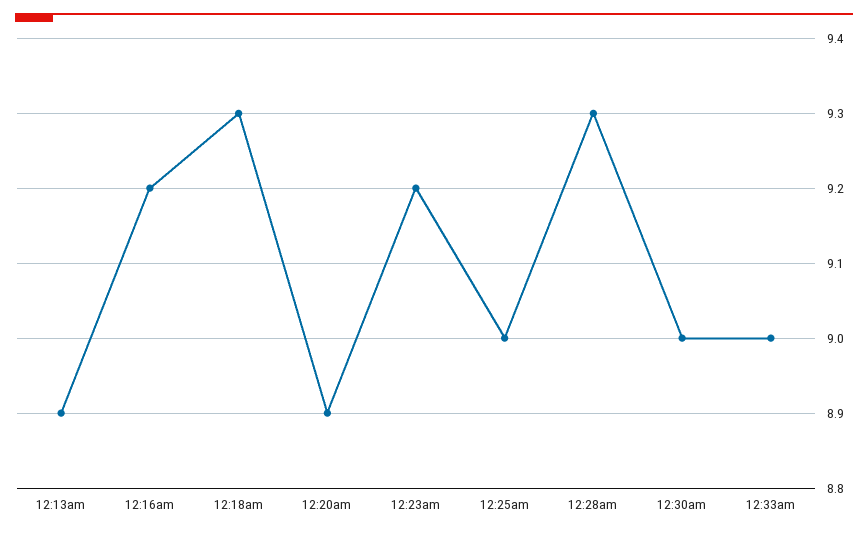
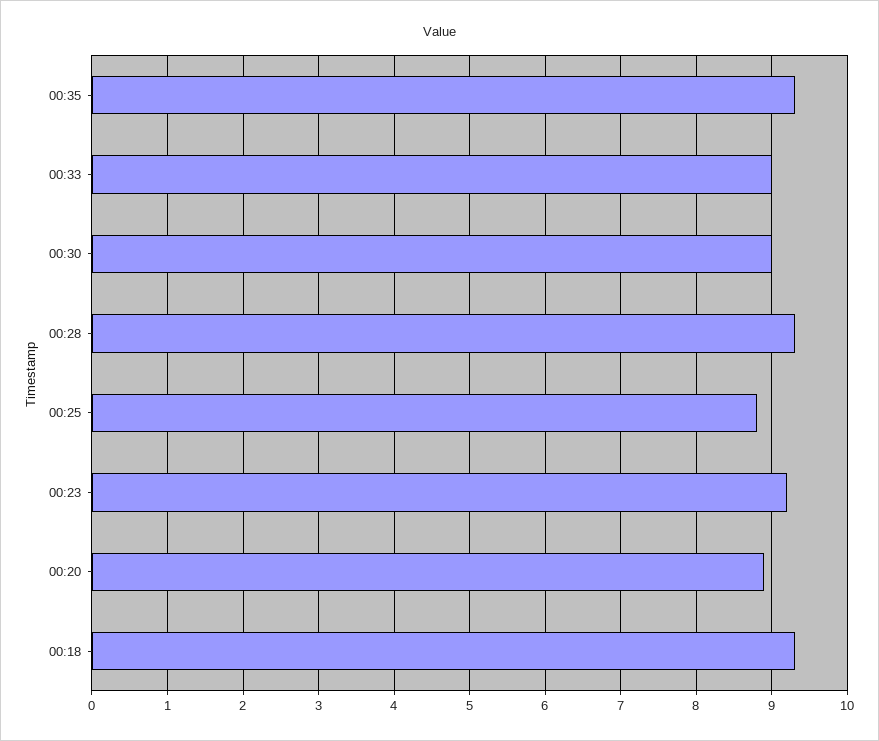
12:13am: 8.9 -> none
12:16am: 9.2 -> none
12:25am: 9 -> 8.8
00:35: none -> 9.3

